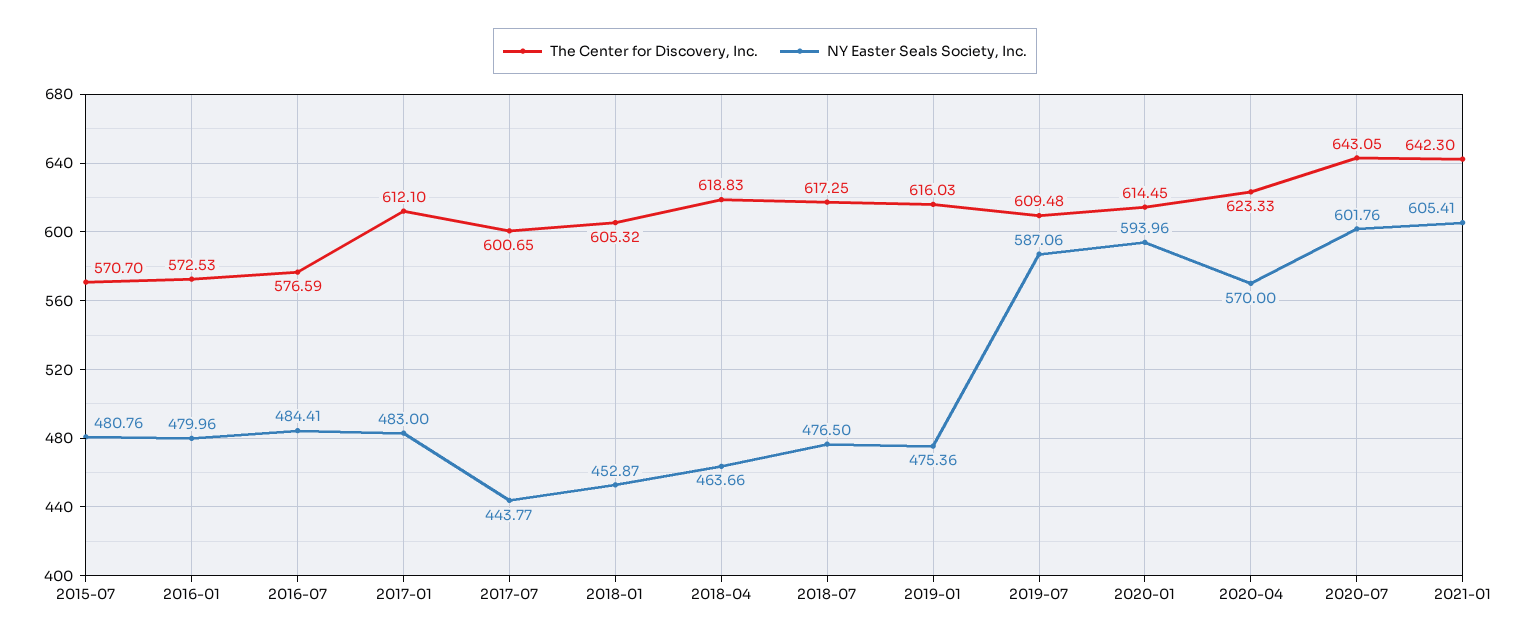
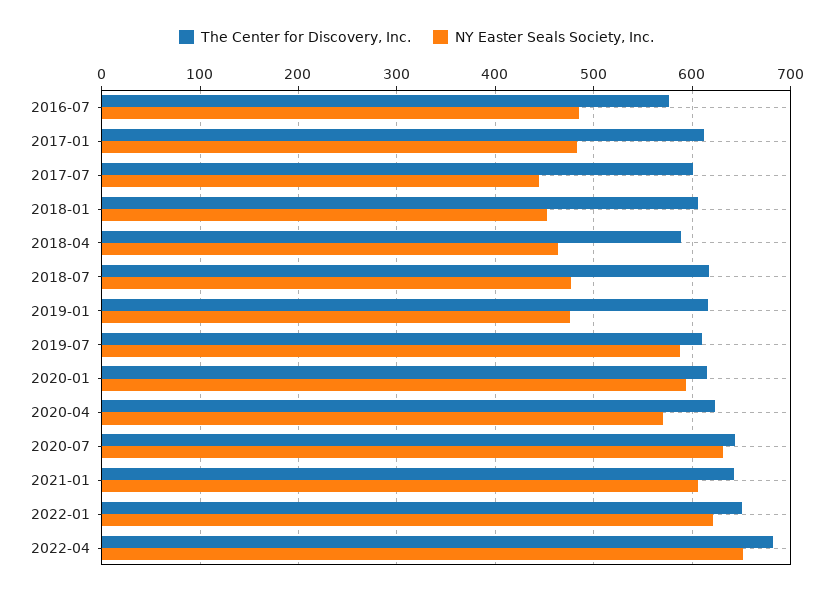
The Center for Discovery, Inc., 2015-07: 570.7 -> none
NY Easter Seals Society, Inc., 2015-07: 480.76 -> none
The Center for Discovery, Inc., 2016-01: 572.53 -> none
NY Easter Seals Society, Inc., 2016-01: 479.96 -> none
The Center for Discovery, Inc., 2018-04: 618.83 -> 590
NY Easter Seals Society, Inc., 2020-07: 601.76 -> 630
The Center for Discovery, Inc., 2022-01: none -> 650
NY Easter Seals Society, Inc., 2022-01: none -> 620
The Center for Discovery, Inc., 2022-04: none -> 680
NY Easter Seals Society, Inc., 2022-04: none -> 650

